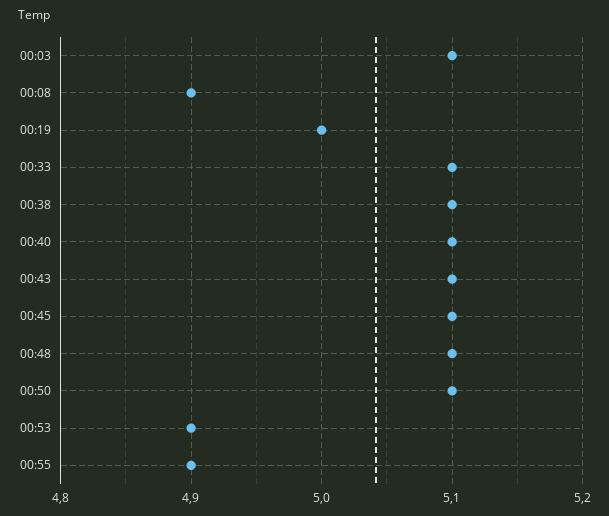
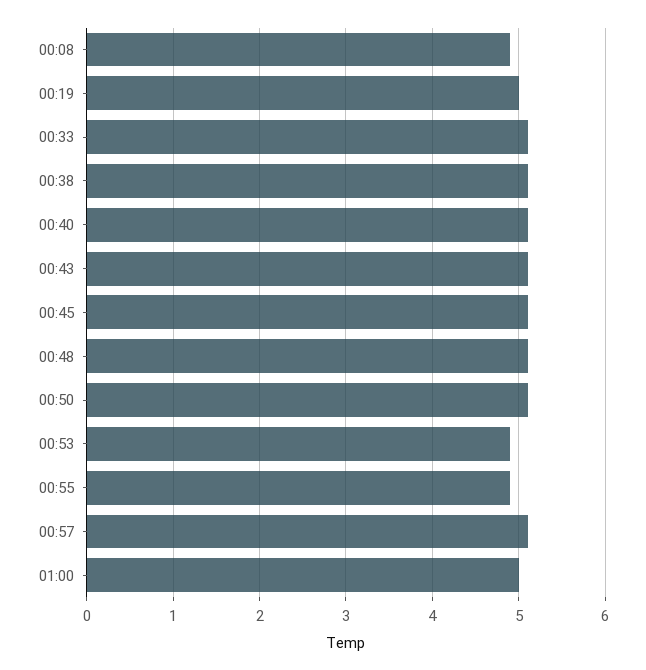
00:03: 5.1 -> none
00:57: none -> 5.1
01:00: none -> 5

